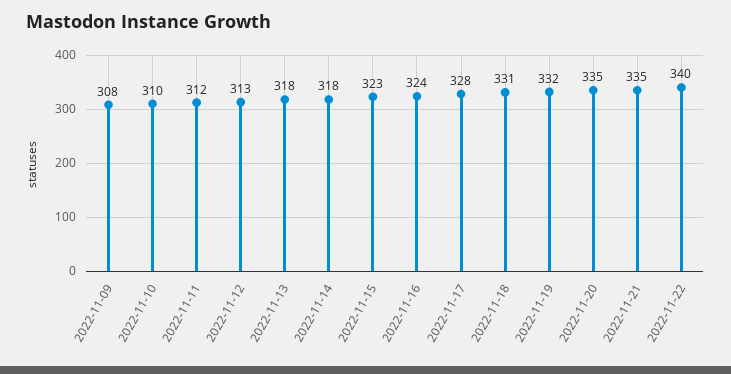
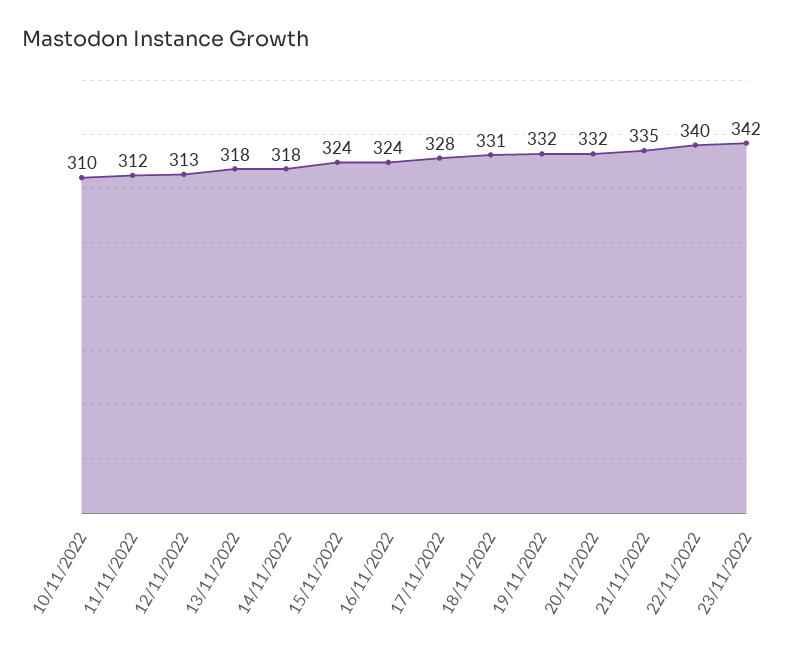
2022-11-09: 308 -> none
2022-11-15: 323 -> 324
2022-11-20: 335 -> 332
23/11/2022: none -> 342

